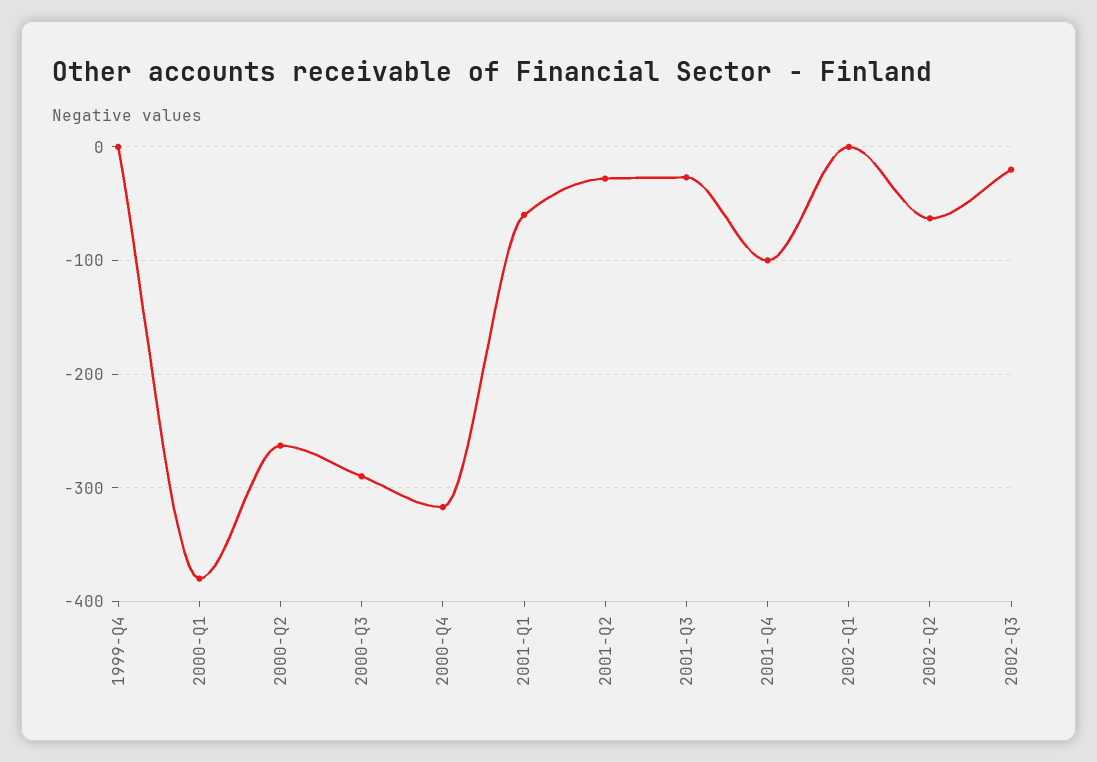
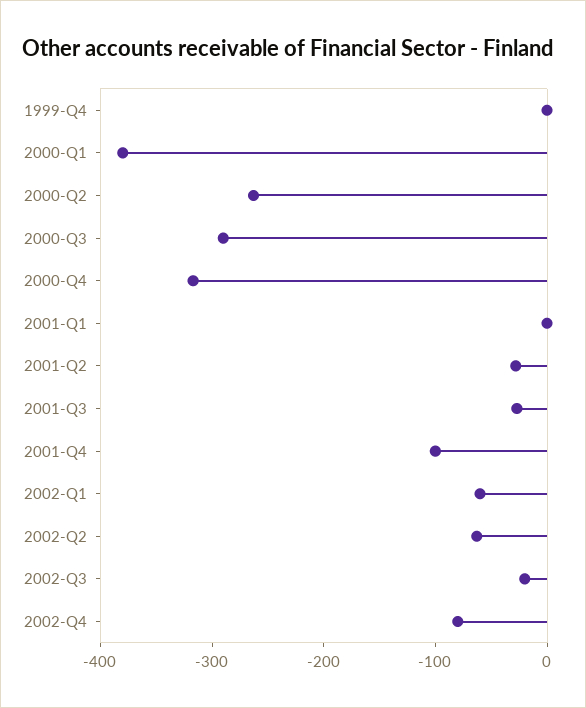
2001-Q1: -60 -> 0
2002-Q1: 0 -> -60
2002-Q4: none -> -80

